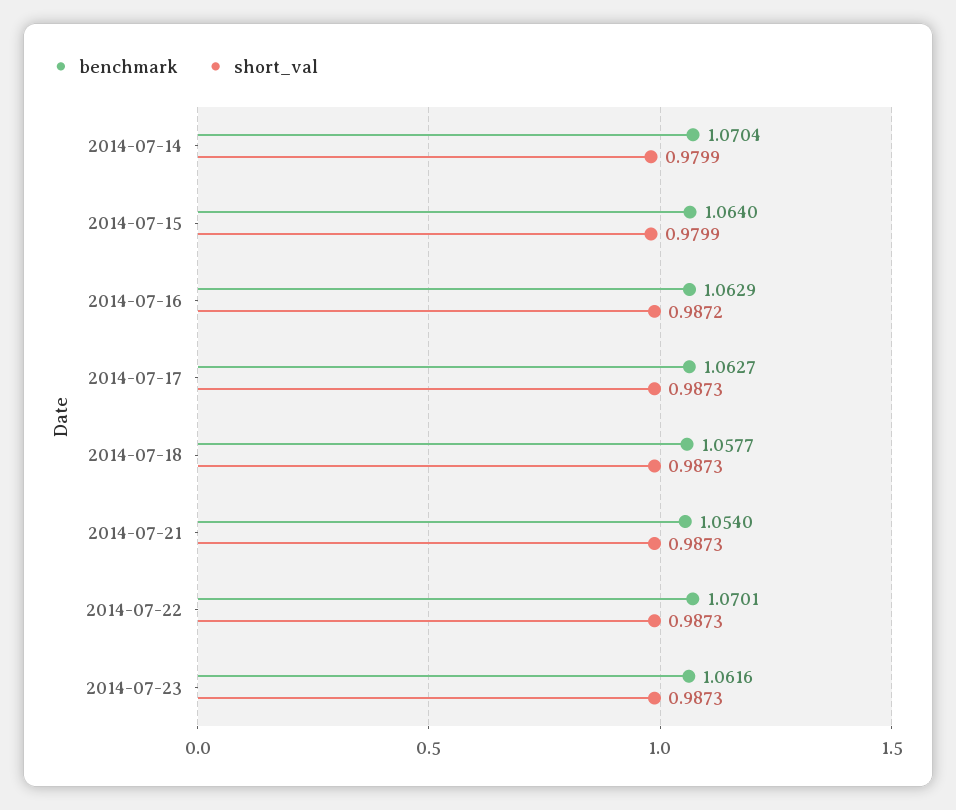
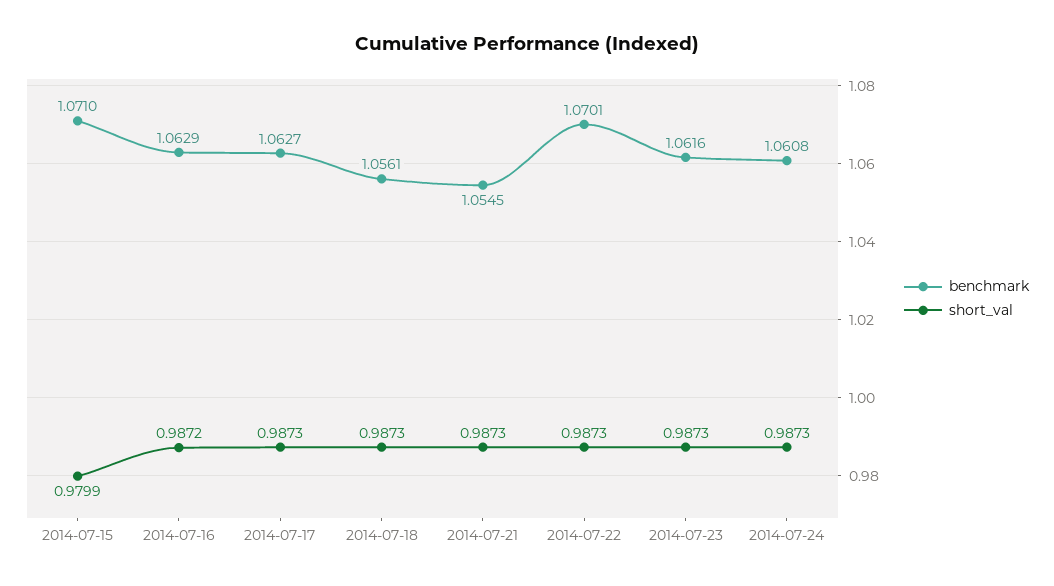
benchmark, 2014-07-14: 1.0704 -> none
short_val, 2014-07-14: 0.9799 -> none
benchmark, 2014-07-15: 1.064 -> 1.071
benchmark, 2014-07-18: 1.0577 -> 1.0561
benchmark, 2014-07-21: 1.054 -> 1.0545
benchmark, 2014-07-24: none -> 1.0608
short_val, 2014-07-24: none -> 0.9873

